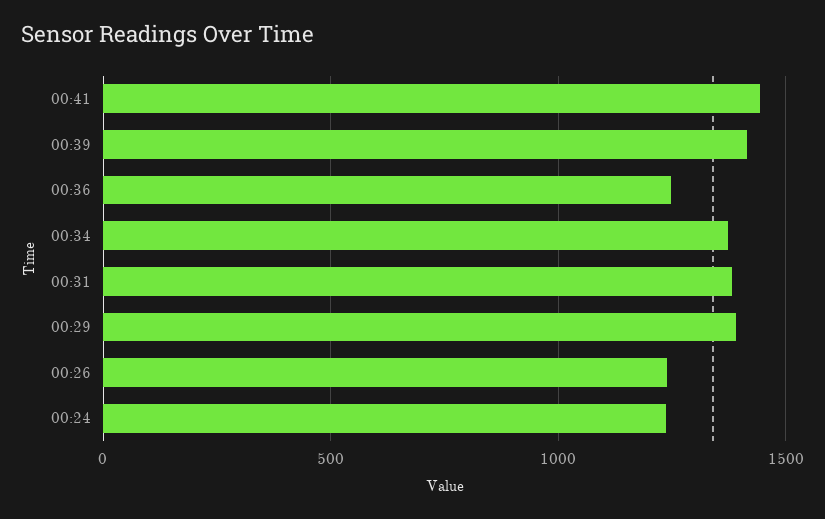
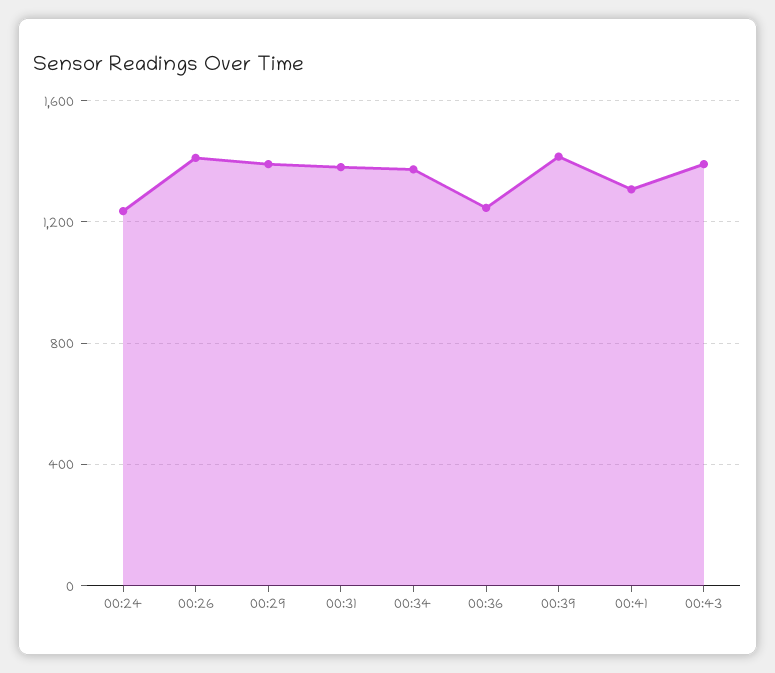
00:41: 1450 -> 1300
00:26: 1250 -> 1400
00:43: none -> 1400

